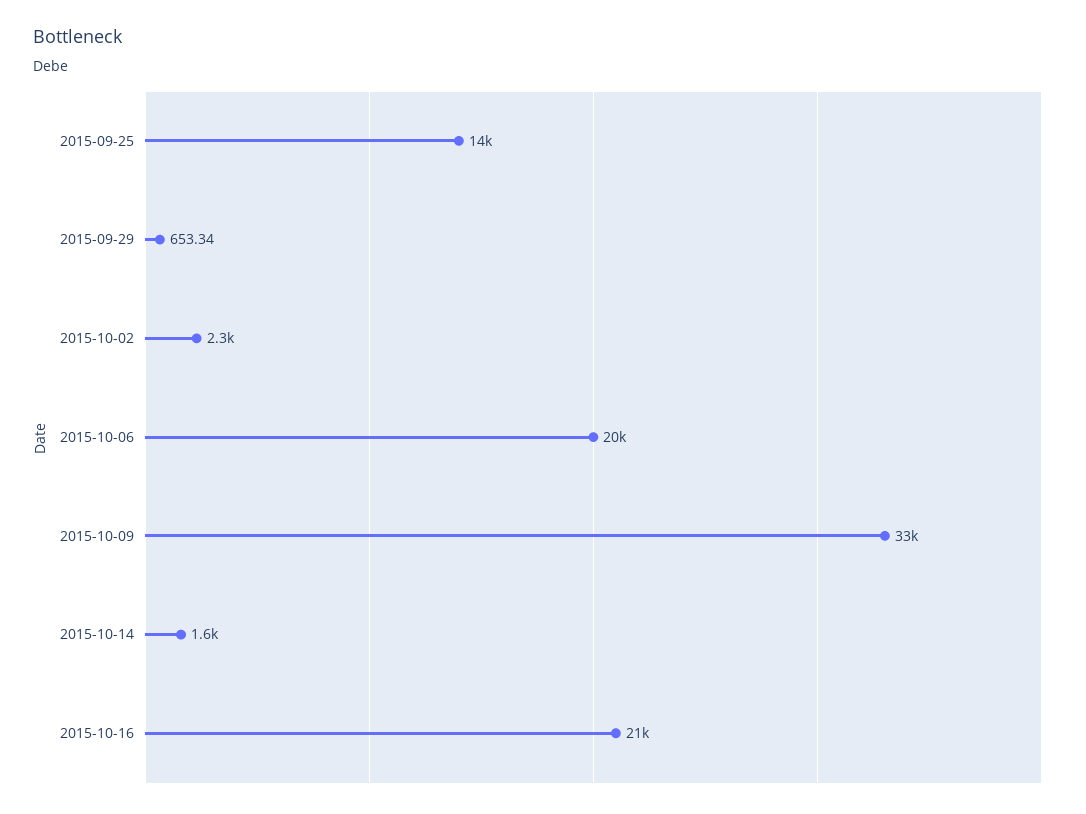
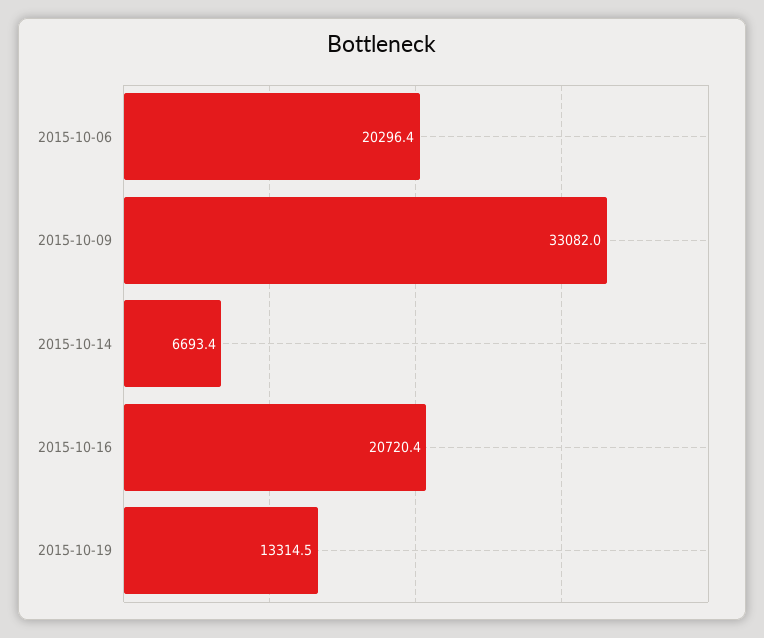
2015-09-25: 14000 -> none
2015-09-29: 653.34 -> none
2015-10-02: 2300 -> none
2015-10-14: 1600 -> 6693.4
2015-10-19: none -> 13314.5

